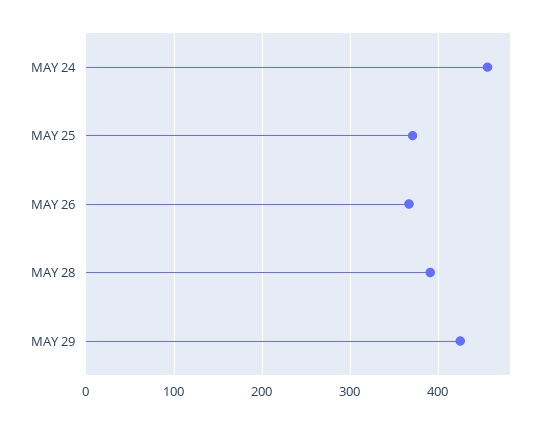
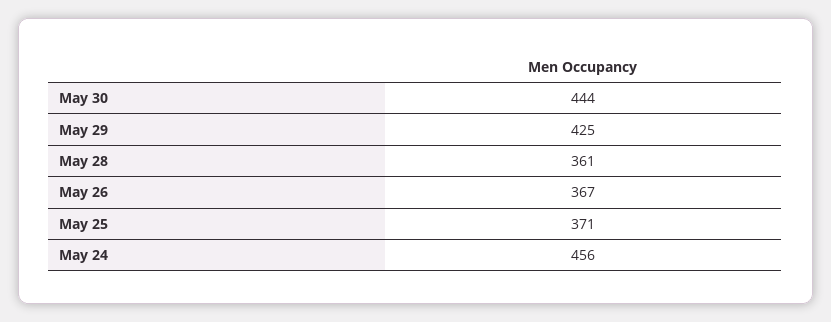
MAY 28: 390 -> 361
May 30: none -> 444

